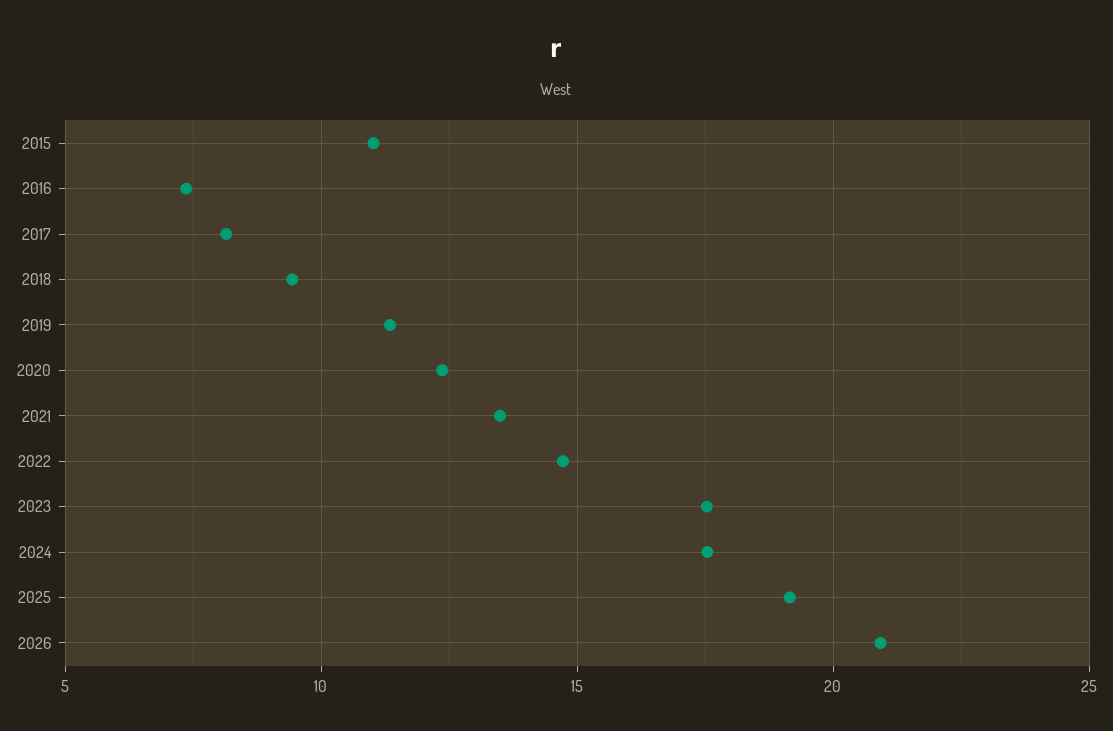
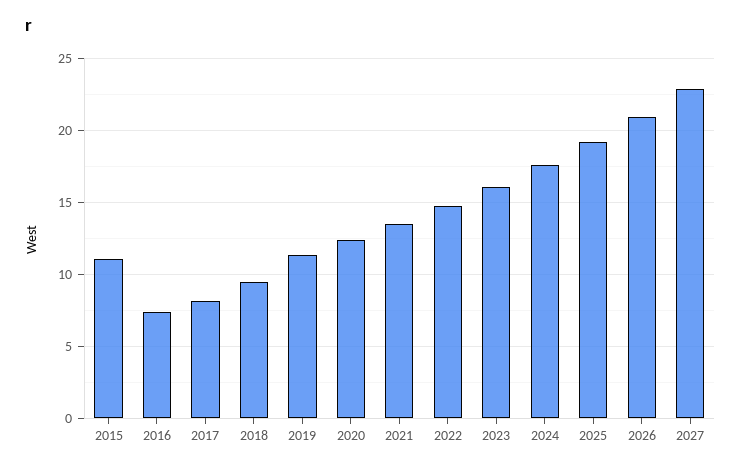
2023: 17.5 -> 16
2027: none -> 23

